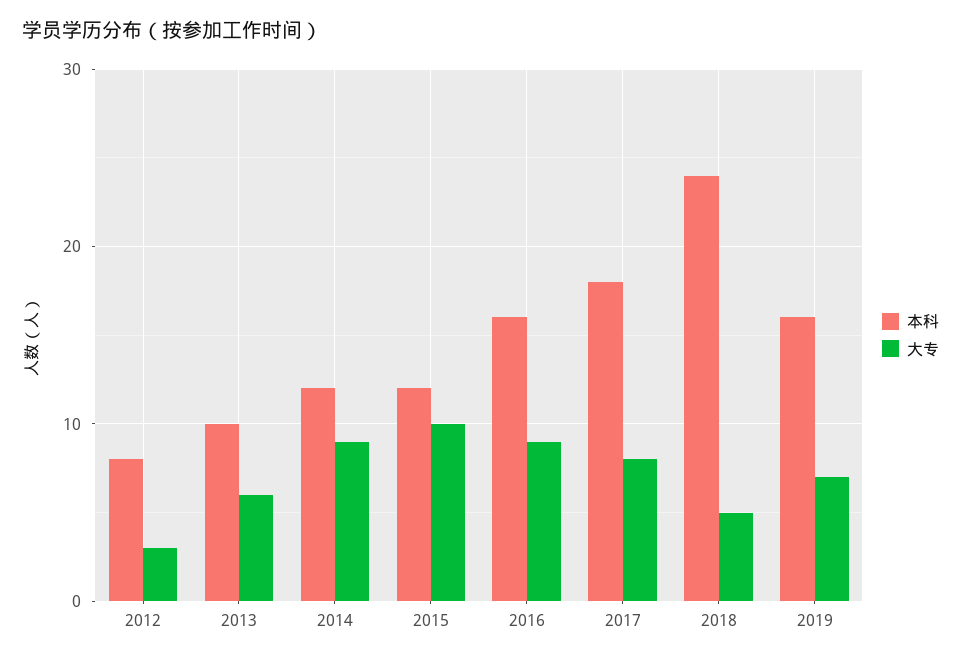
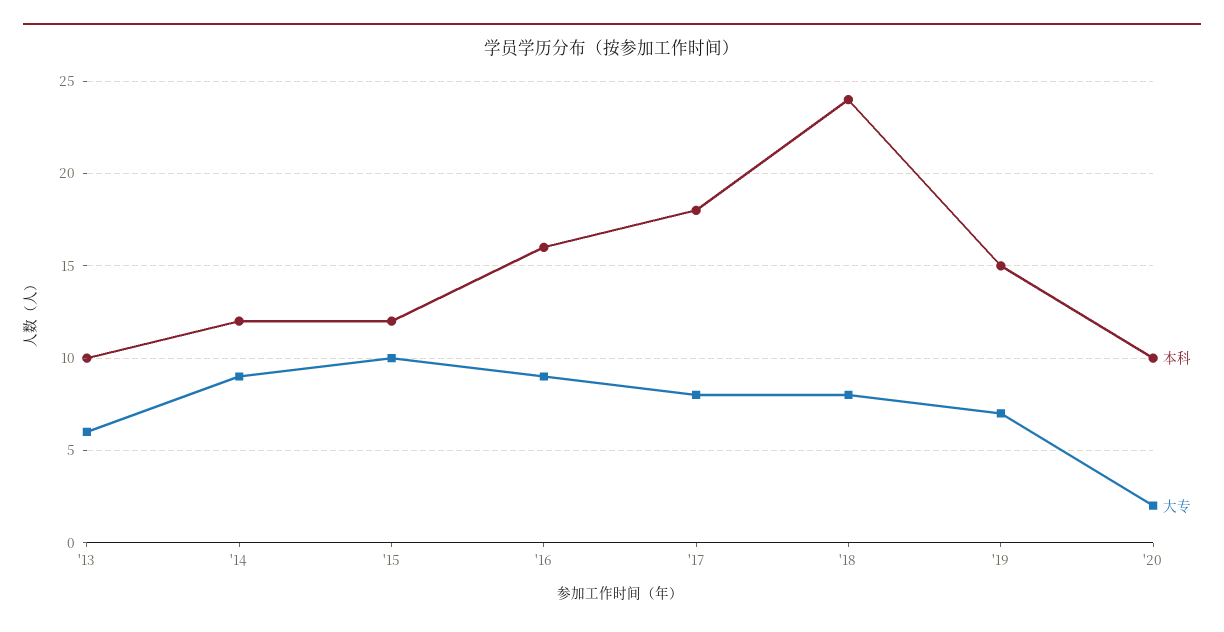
本科, 2012: 8 -> none
大专, 2012: 3 -> none
大专, 2018: 5 -> 8
本科, 2019: 16 -> 15
本科, '20: none -> 10
大专, '20: none -> 2

